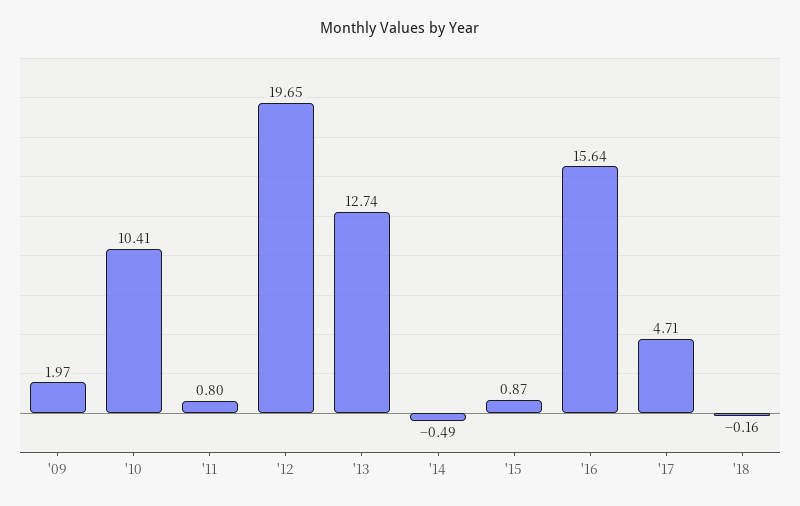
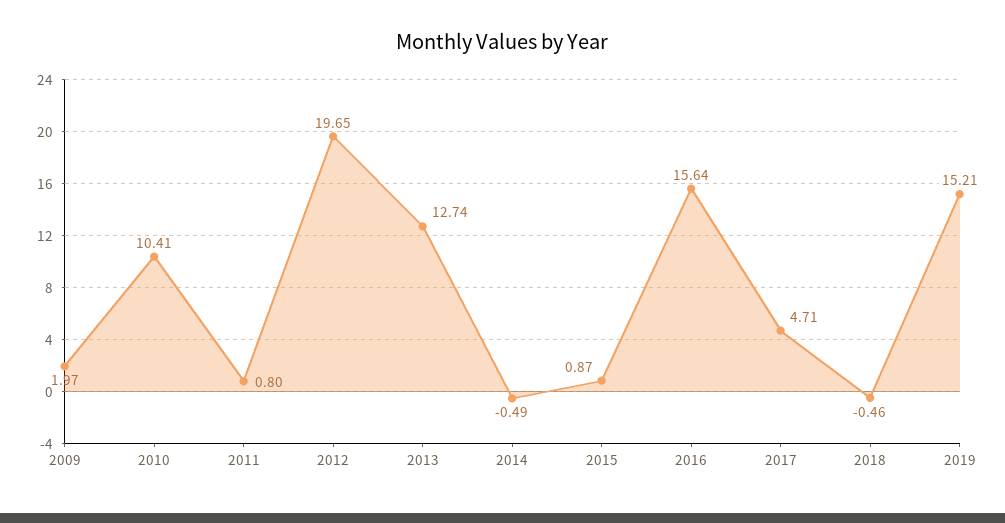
'18: -0.16 -> -0.46
2019: none -> 15.21

